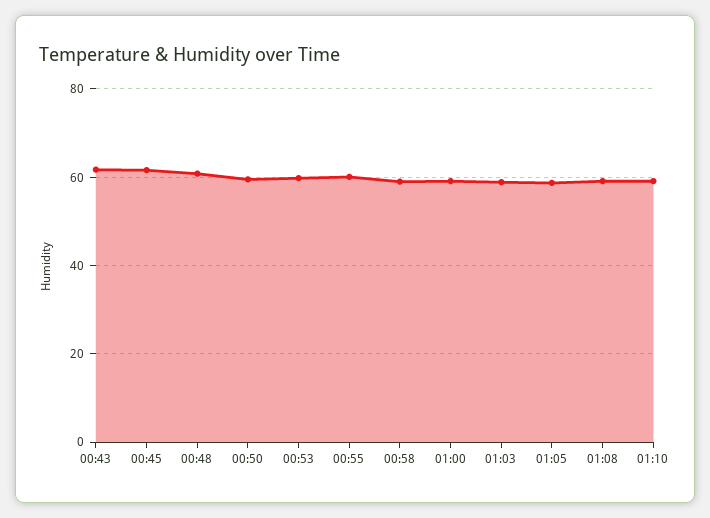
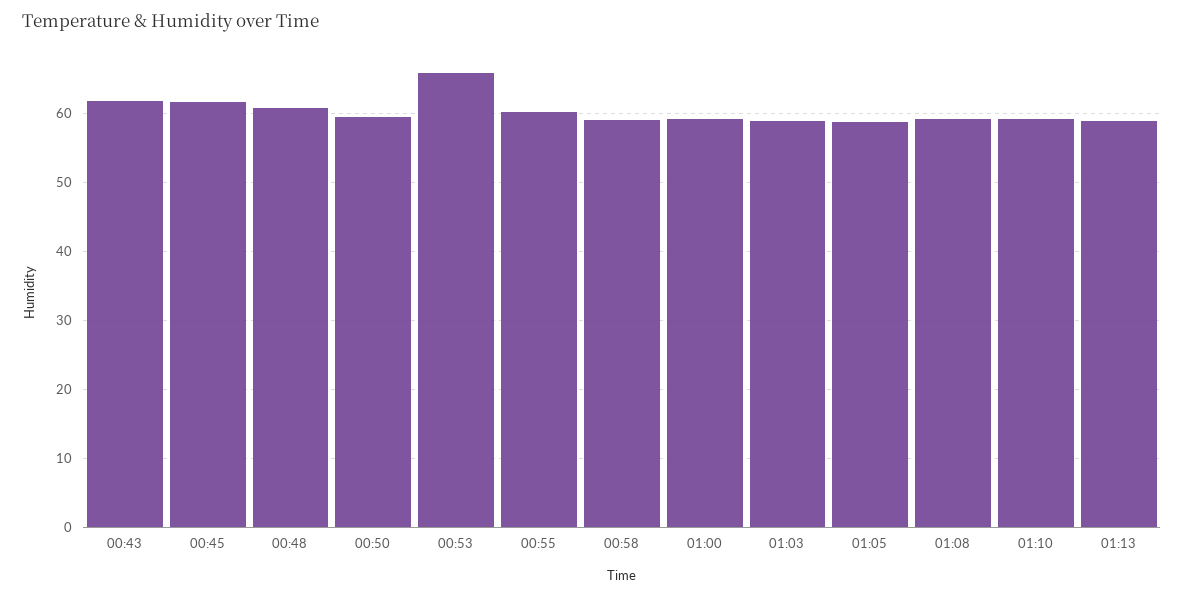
00:53: 60 -> 66
01:13: none -> 59

